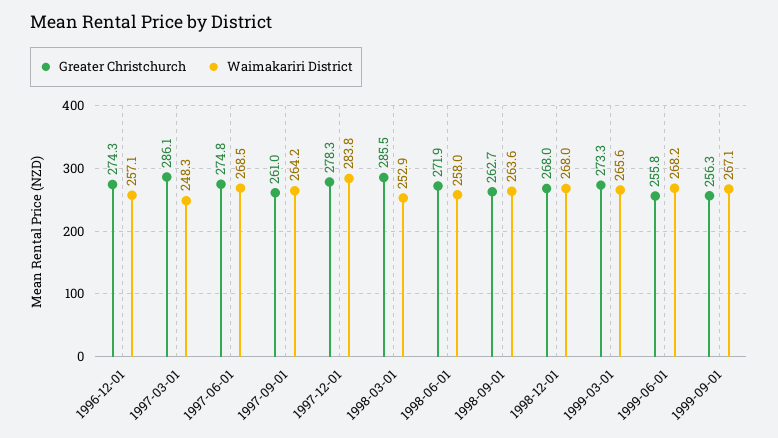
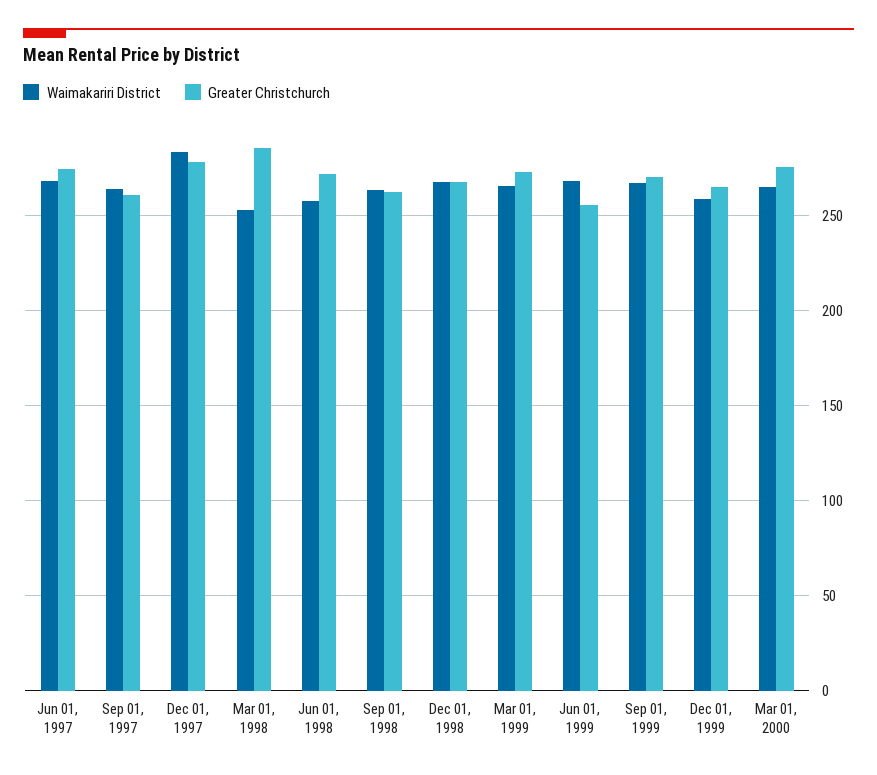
Greater Christchurch, 1996-12-01: 274.3 -> none
Waimakariri District, 1996-12-01: 257.1 -> none
Greater Christchurch, 1997-03-01: 286.1 -> none
Waimakariri District, 1997-03-01: 248.3 -> none
Greater Christchurch, 1999-09-01: 256.3 -> 270
Waimakariri District, Dec 01, 1999: none -> 260
Greater Christchurch, Dec 01, 1999: none -> 265
Waimakariri District, Mar 01, 2000: none -> 265
Greater Christchurch, Mar 01, 2000: none -> 275

